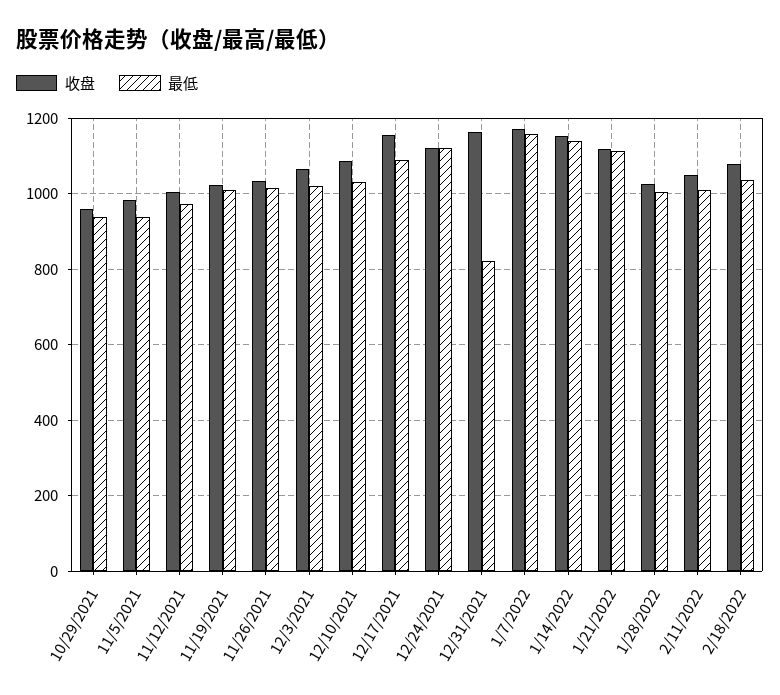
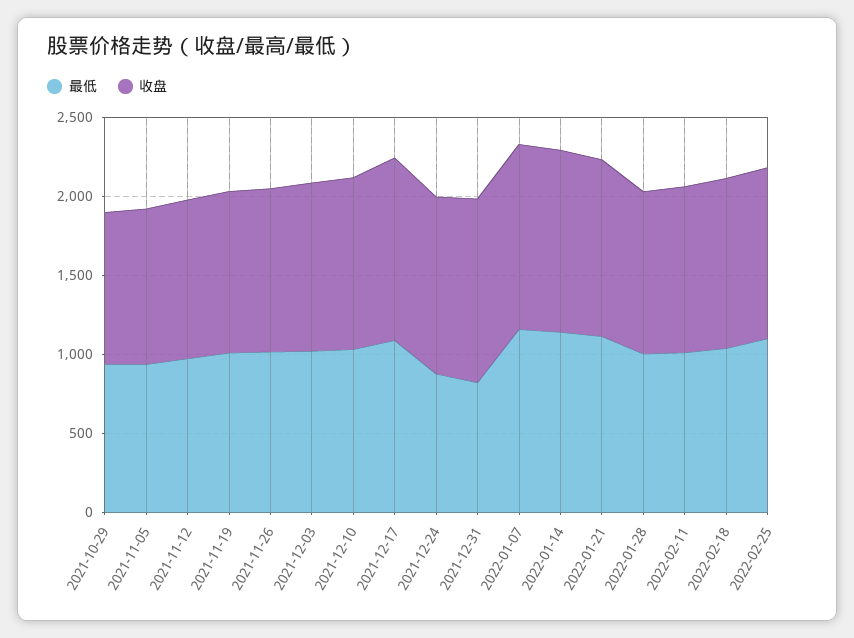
最低, 12/24/2021: 1120 -> 900
最低, 2022-02-25: none -> 1100
收盘, 2022-02-25: none -> 1100

